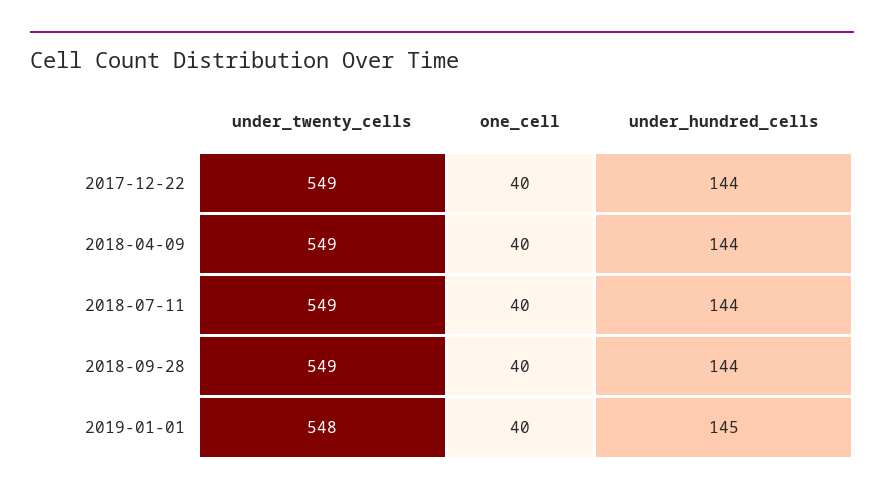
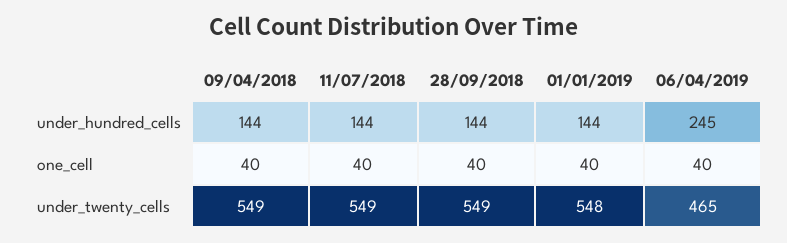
under_twenty_cells, 2017-12-22: 549 -> none
one_cell, 2017-12-22: 40 -> none
under_hundred_cells, 2017-12-22: 144 -> none
under_hundred_cells, 2019-01-01: 145 -> 144
under_hundred_cells, 06/04/2019: none -> 245
one_cell, 06/04/2019: none -> 40
under_twenty_cells, 06/04/2019: none -> 465

